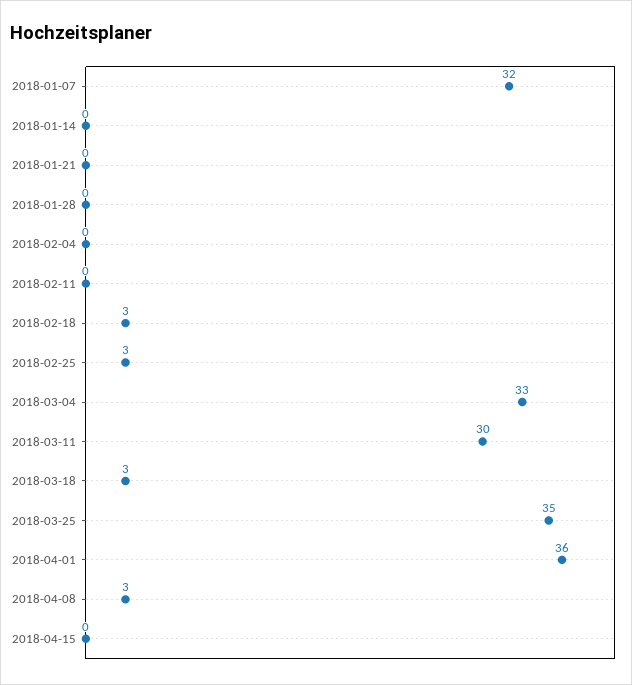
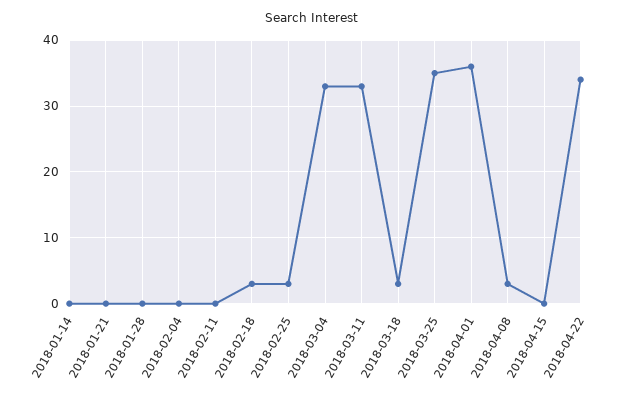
2018-01-07: 32 -> none
2018-03-11: 30 -> 33
2018-04-22: none -> 34

